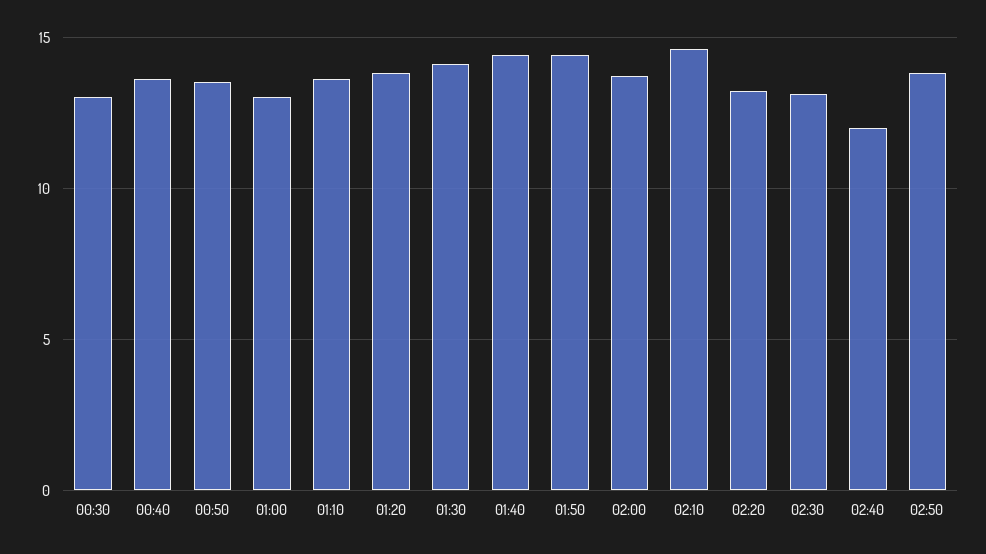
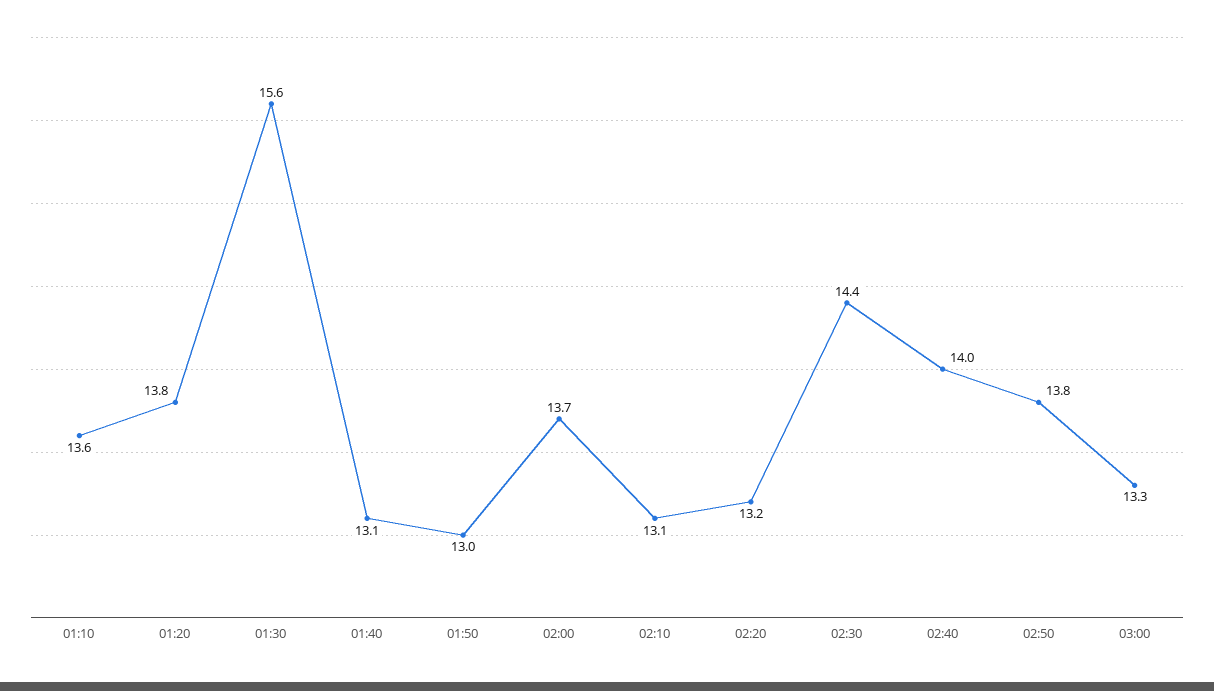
00:30: 13 -> none
00:40: 13.5 -> none
00:50: 13.5 -> none
01:00: 13 -> none
01:30: 14 -> 15.6
01:40: 14.5 -> 13.1
01:50: 14.5 -> 13
02:10: 14.5 -> 13.1
02:30: 13 -> 14.4
02:40: 12 -> 14
03:00: none -> 13.3

